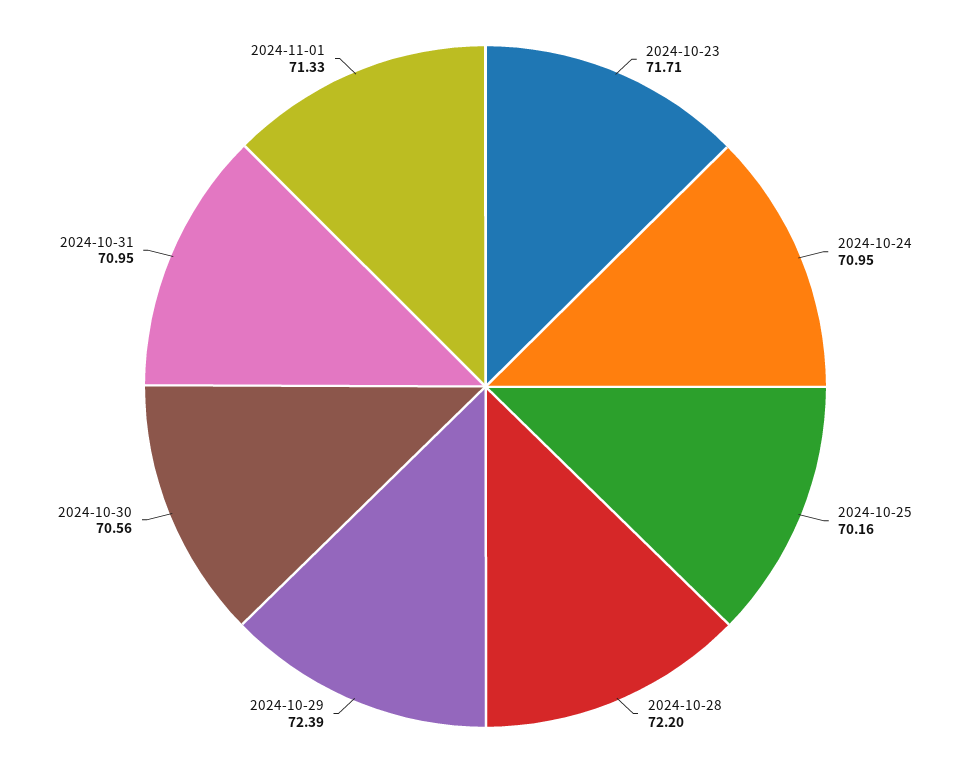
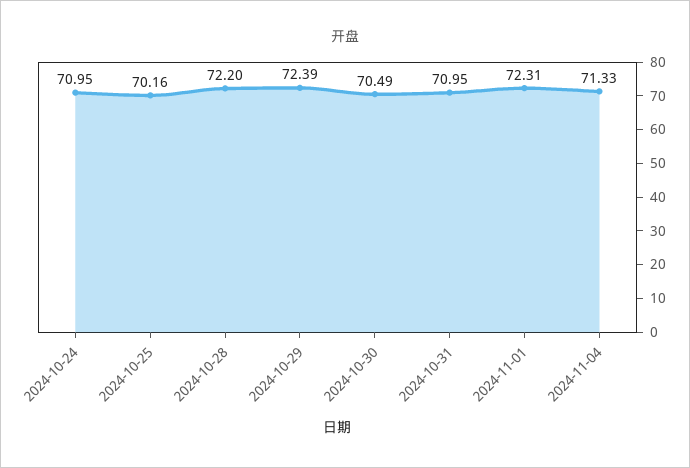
2024-10-23: 71.71 -> none
2024-10-30: 70.56 -> 70.49
2024-11-01: 71.33 -> 72.31
2024-11-04: none -> 71.33

